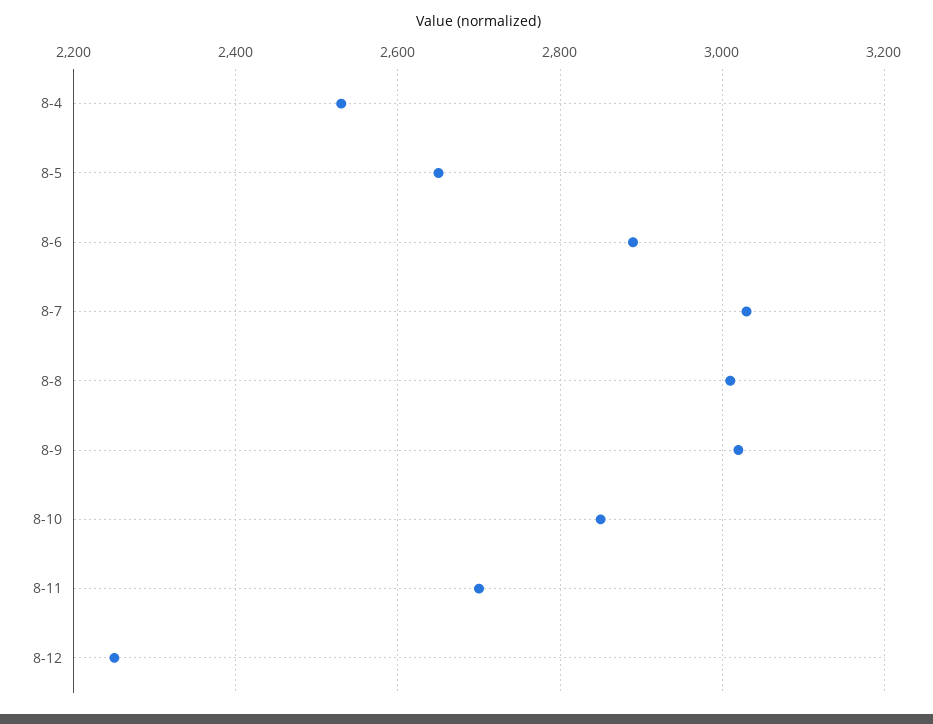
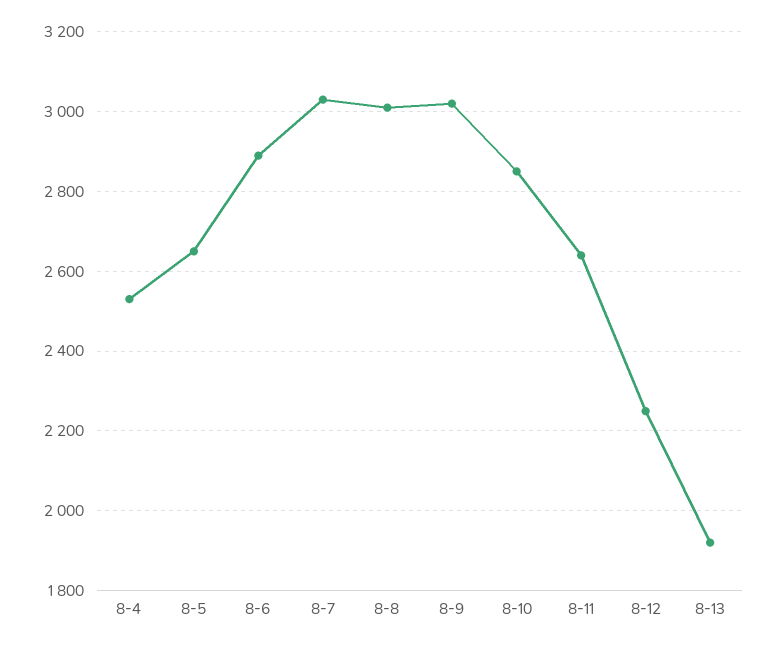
8-11: 2700 -> 2640
8-13: none -> 1920

